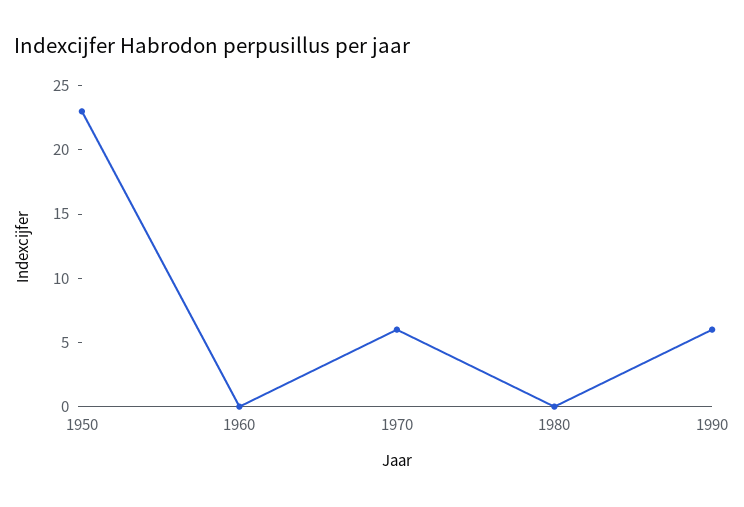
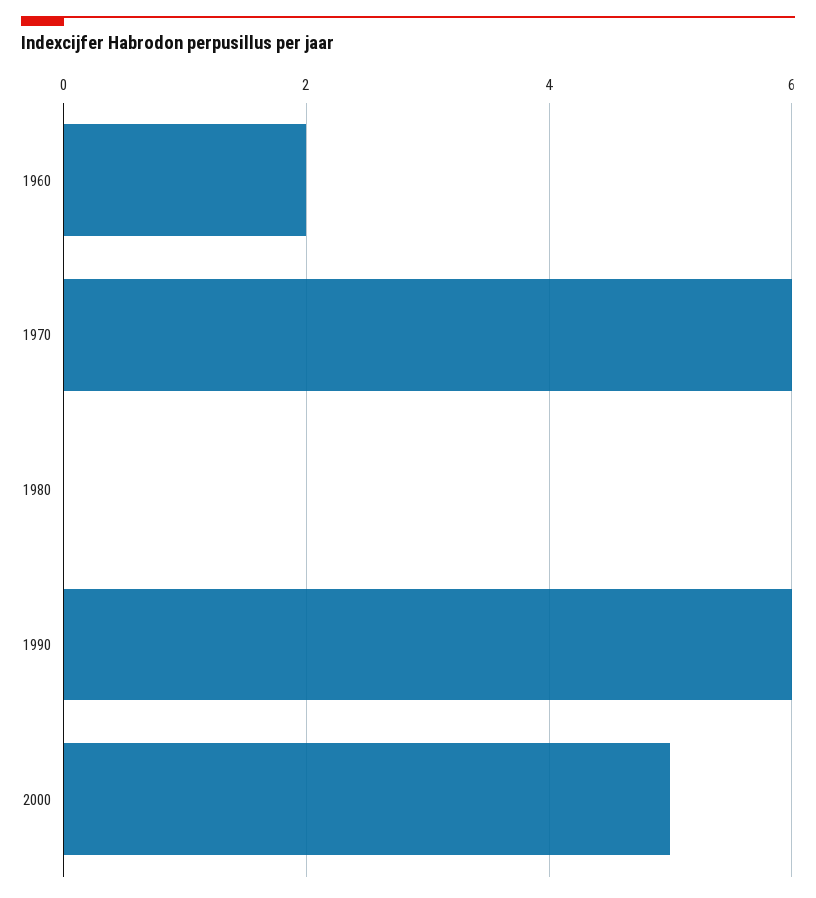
1950: 23 -> none
1960: 0 -> 2
2000: none -> 5

